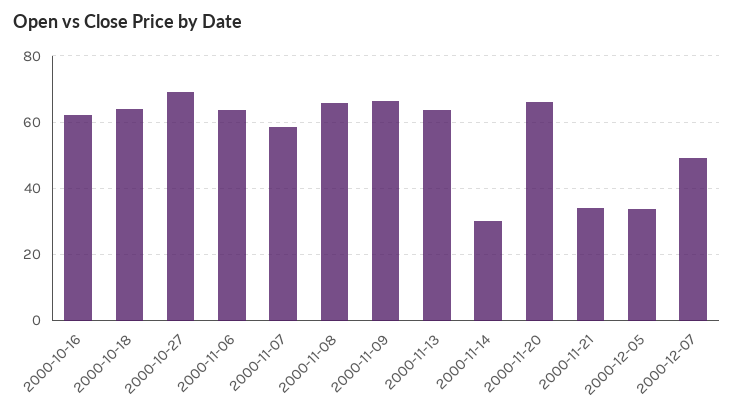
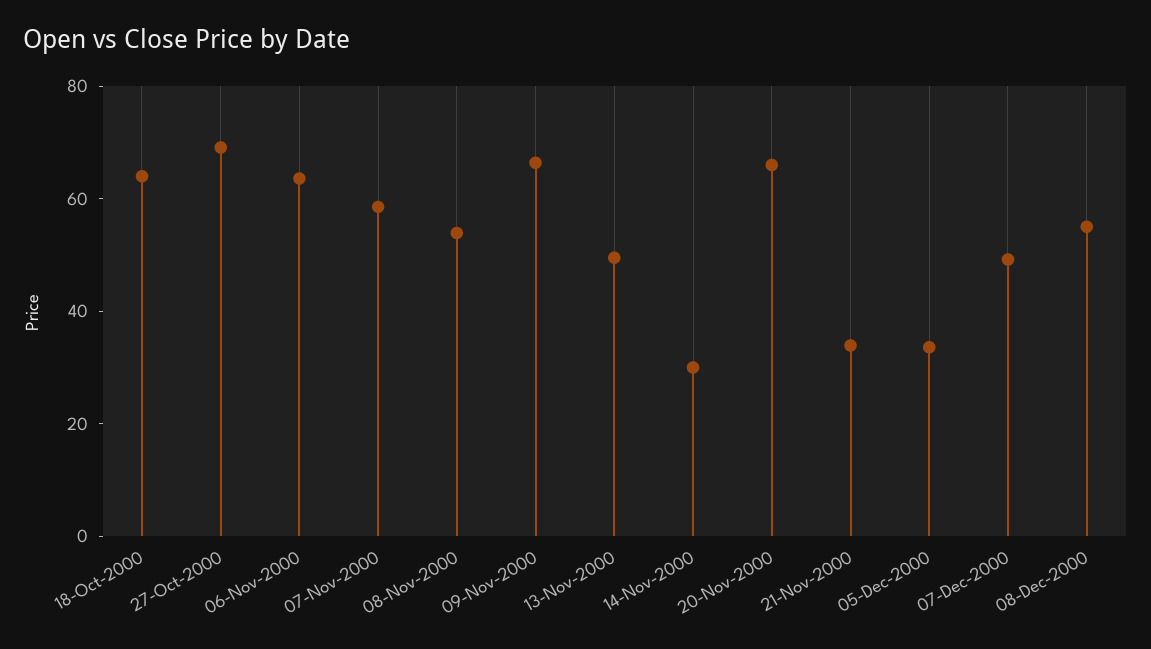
2000-10-16: 62 -> none
2000-11-08: 66 -> 55
2000-11-13: 64 -> 50
08-Dec-2000: none -> 55

